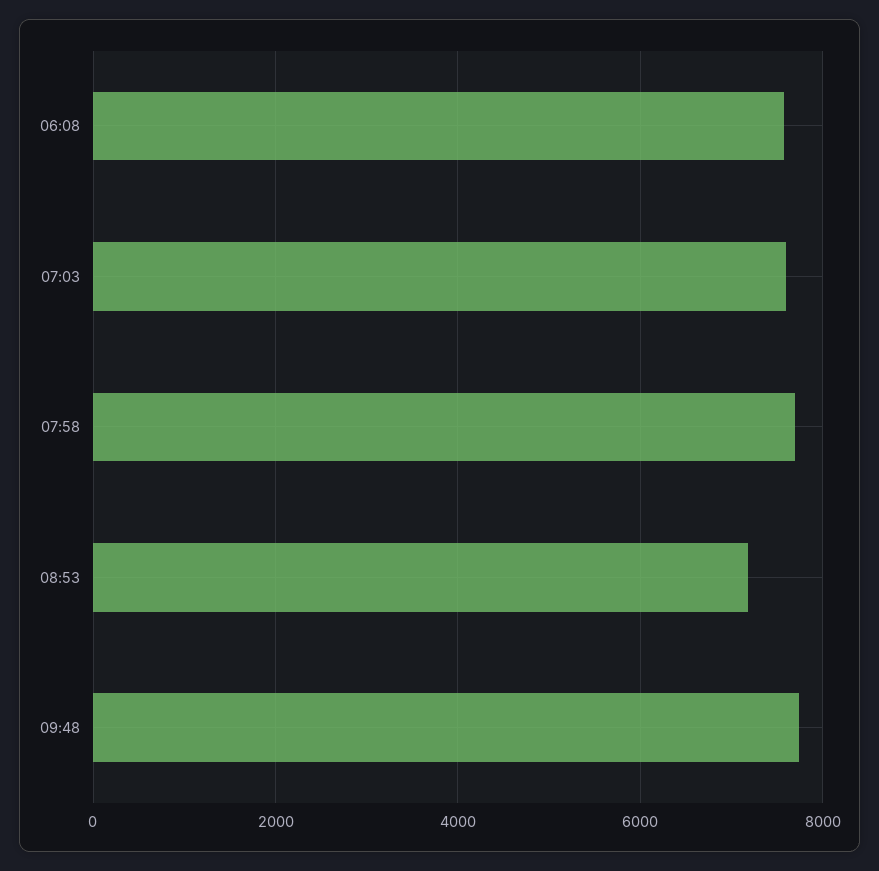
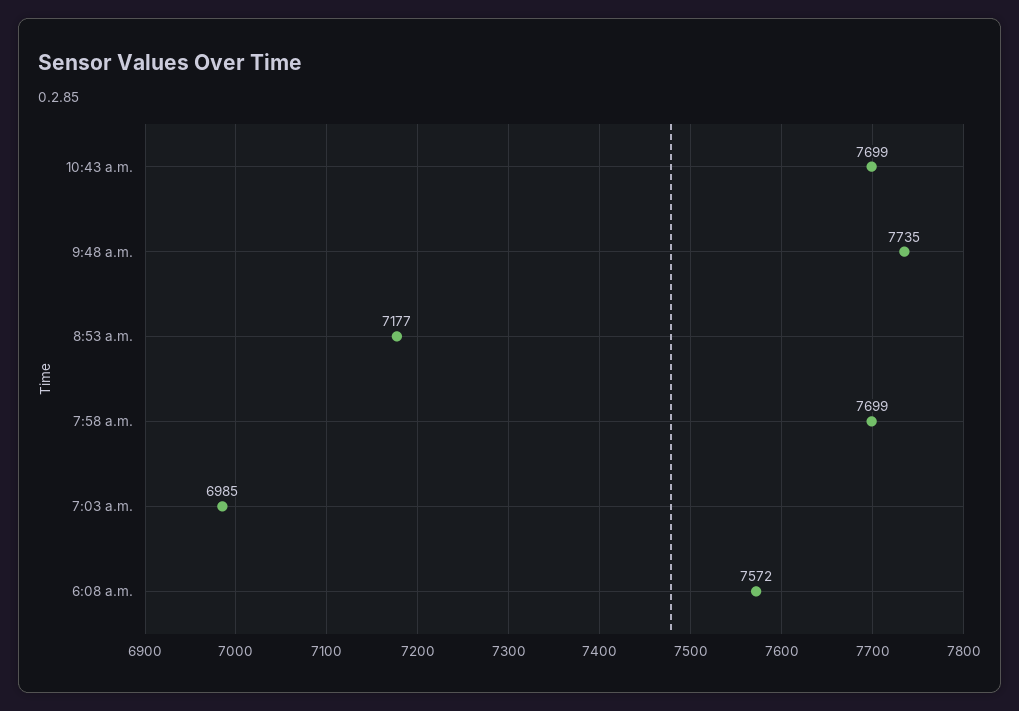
07:03: 7600 -> 6985
10:43 a.m.: none -> 7699

